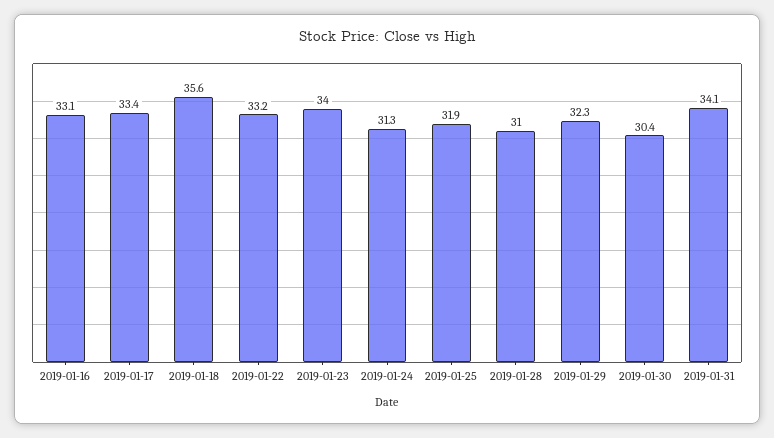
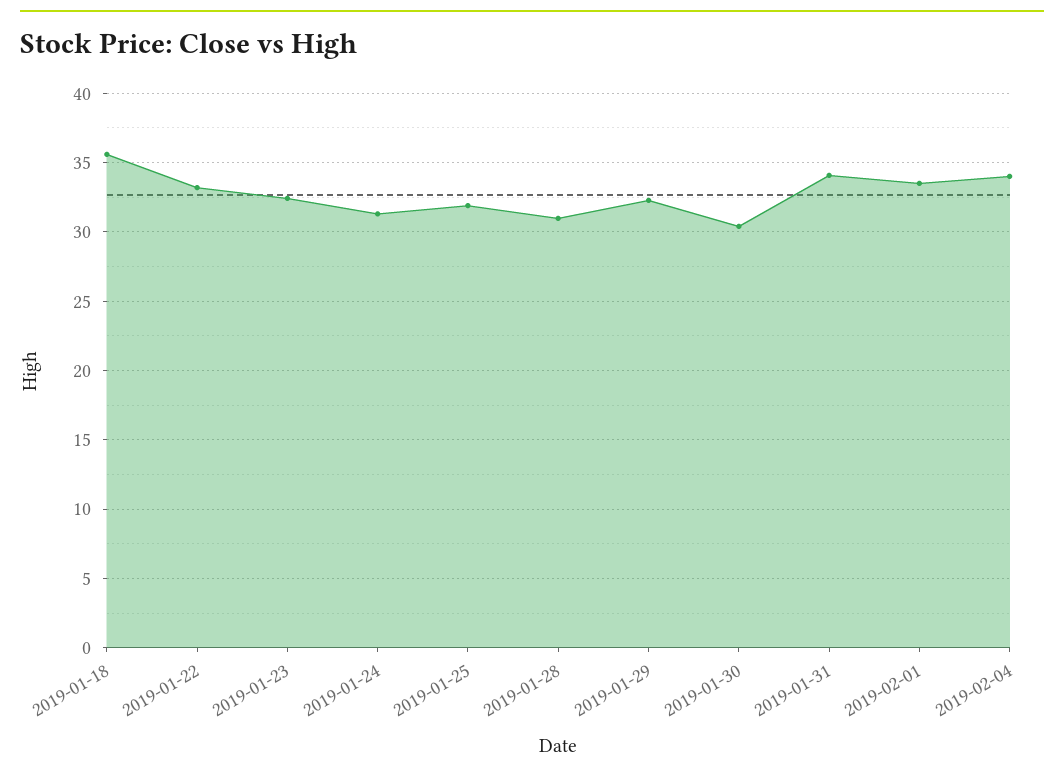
2019-01-16: 33.1 -> none
2019-01-17: 33.4 -> none
2019-01-23: 34 -> 32.5
2019-02-01: none -> 33.5
2019-02-04: none -> 34

